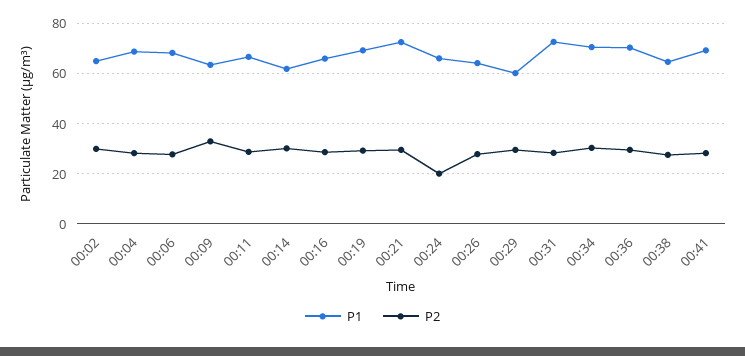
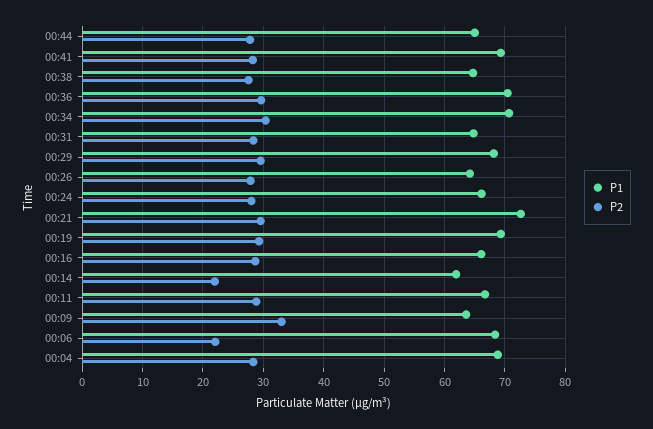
P1, 00:02: 65 -> none
P2, 00:02: 30 -> none
P2, 00:06: 27.5 -> 22
P2, 00:14: 30 -> 22
P2, 00:24: 20 -> 28
P1, 00:29: 60 -> 68
P1, 00:31: 72.5 -> 65
P1, 00:44: none -> 65
P2, 00:44: none -> 28

